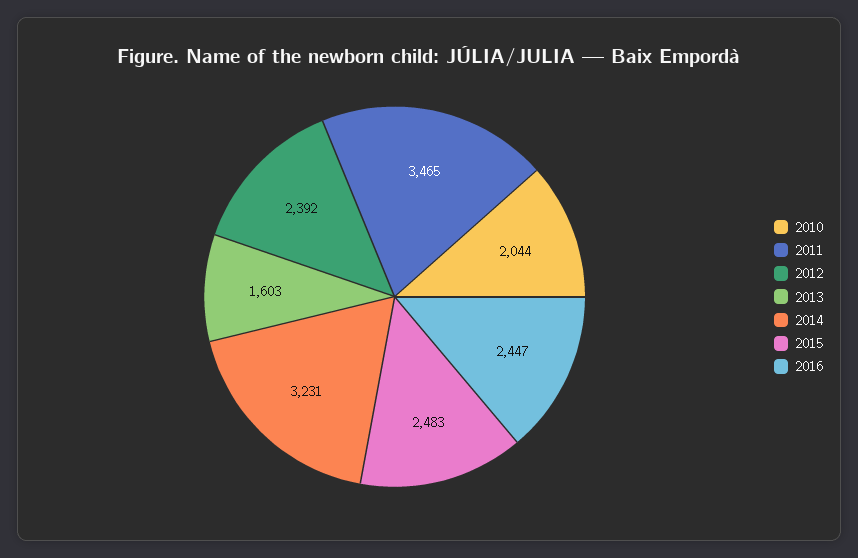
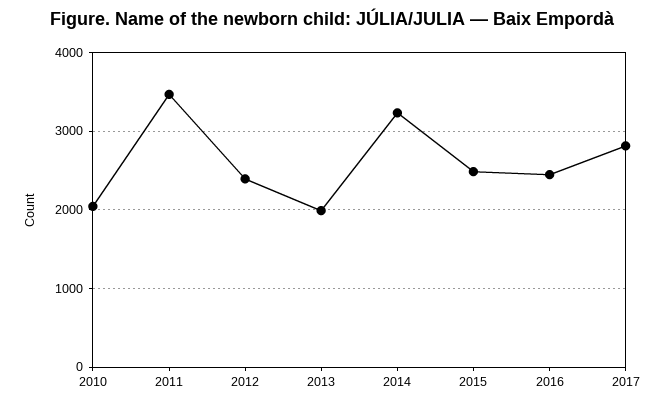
2013: 1603 -> 2000
2017: none -> 2800

